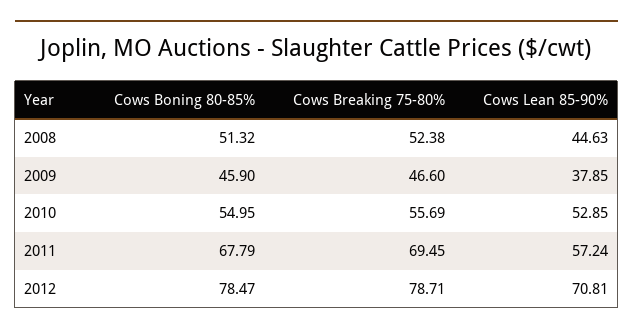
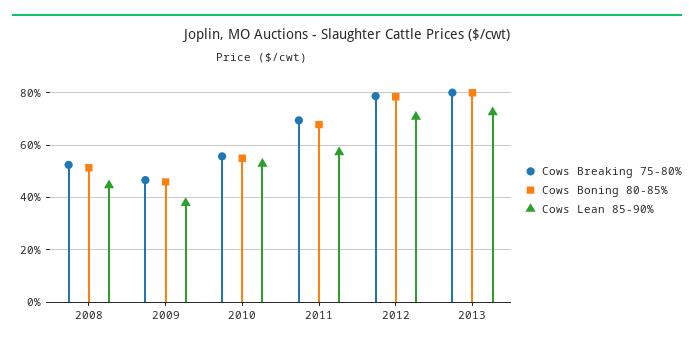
Cows Breaking 75-80%, 2013: none -> 80
Cows Boning 80-85%, 2013: none -> 80
Cows Lean 85-90%, 2013: none -> 72.5

